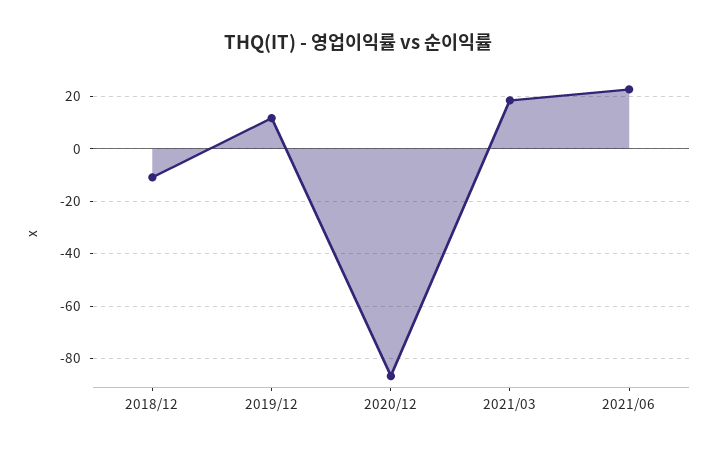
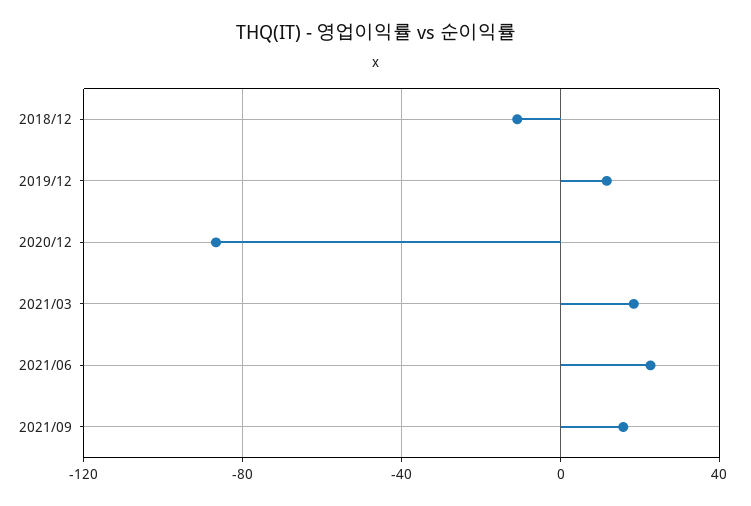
2021/09: none -> 15

